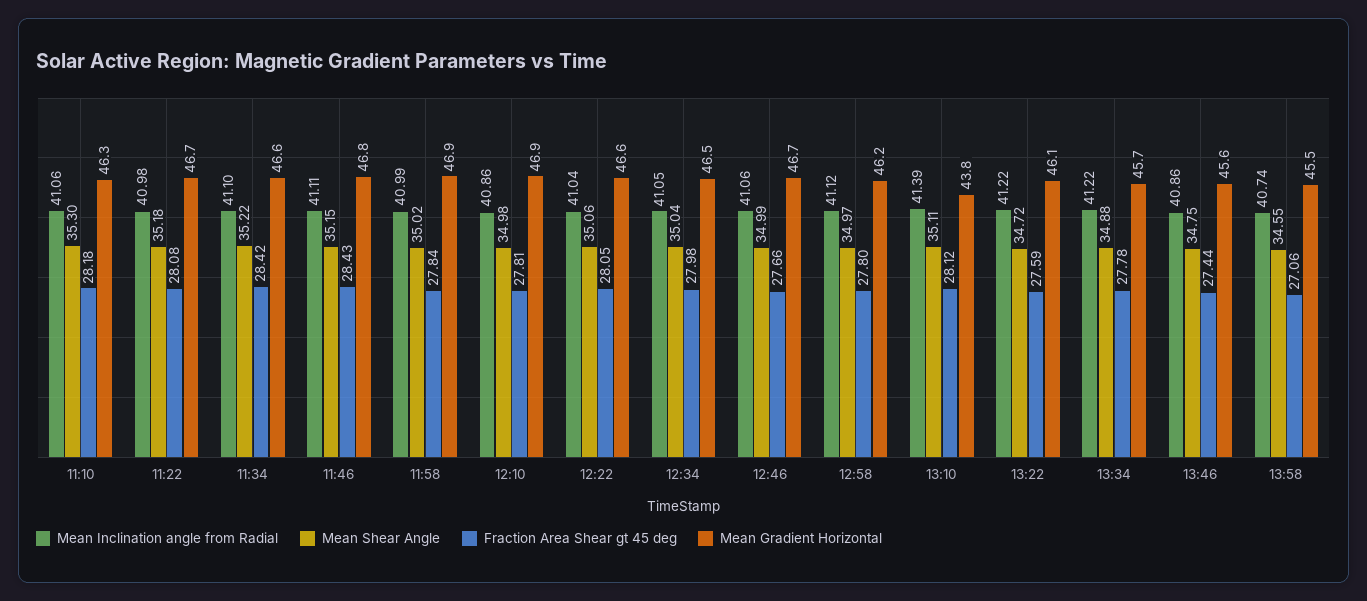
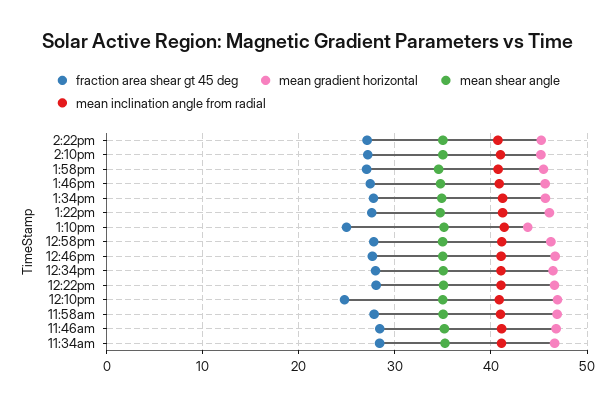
Mean Inclination angle from Radial, 11:10: 41.06 -> none
Mean Shear Angle, 11:10: 35.3 -> none
Fraction Area Shear gt 45 deg, 11:10: 28.18 -> none
Mean Gradient Horizontal, 11:10: 46.3 -> none
Mean Inclination angle from Radial, 11:22: 40.98 -> none
Mean Shear Angle, 11:22: 35.18 -> none
Fraction Area Shear gt 45 deg, 11:22: 28.08 -> none
Mean Gradient Horizontal, 11:22: 46.7 -> none
Fraction Area Shear gt 45 deg, 12:10: 27.81 -> 25
Fraction Area Shear gt 45 deg, 13:10: 28.12 -> 25
Fraction Area Shear gt 45 deg, 2:22pm: none -> 27
Mean Gradient Horizontal, 2:22pm: none -> 45
Mean Shear Angle, 2:22pm: none -> 35
Mean Inclination angle from Radial, 2:22pm: none -> 41
Fraction Area Shear gt 45 deg, 2:10pm: none -> 27
Mean Gradient Horizontal, 2:10pm: none -> 45
Mean Shear Angle, 2:10pm: none -> 35
Mean Inclination angle from Radial, 2:10pm: none -> 41

